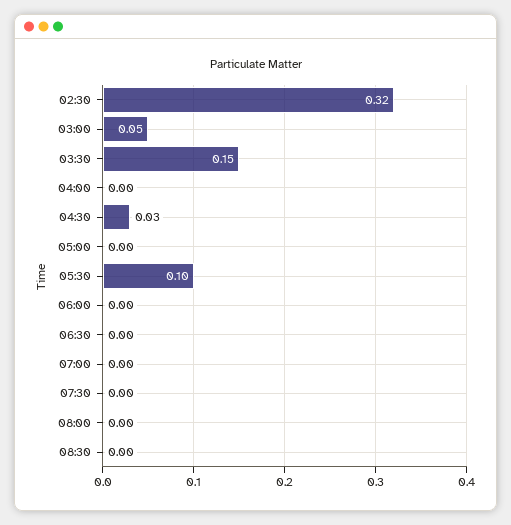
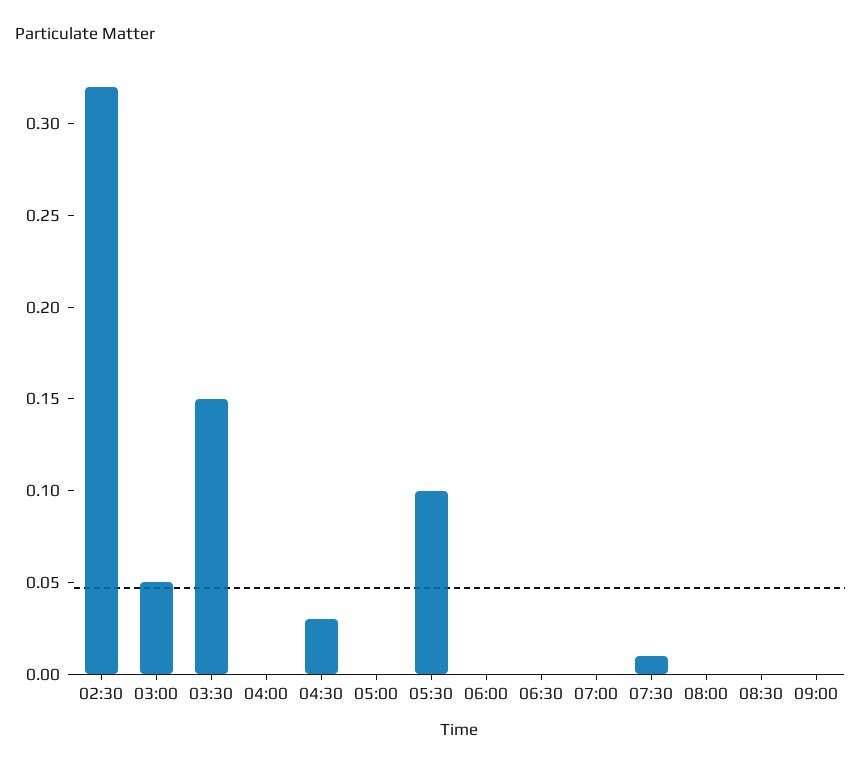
07:30: 0 -> 0.01
09:00: none -> 0

